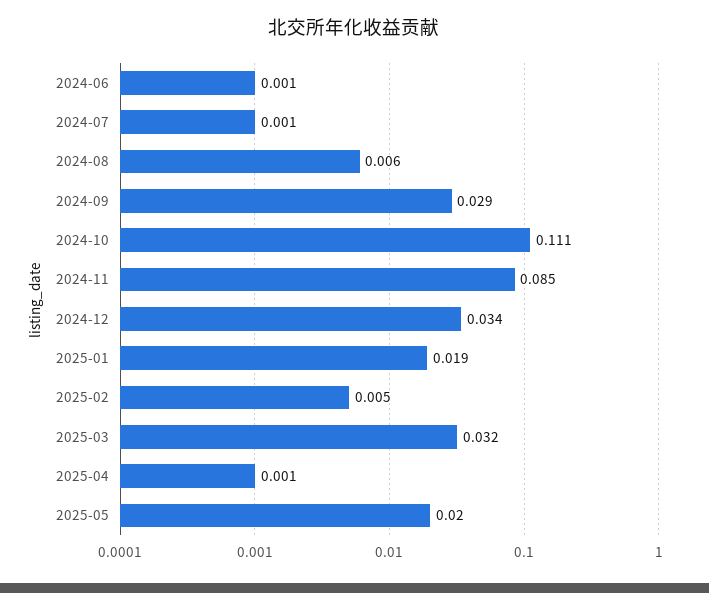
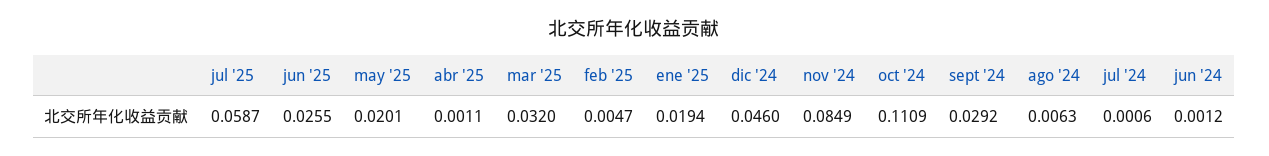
2024-12: 0.034 -> 0.046
jul '25: none -> 0.0587
jun '25: none -> 0.0255

